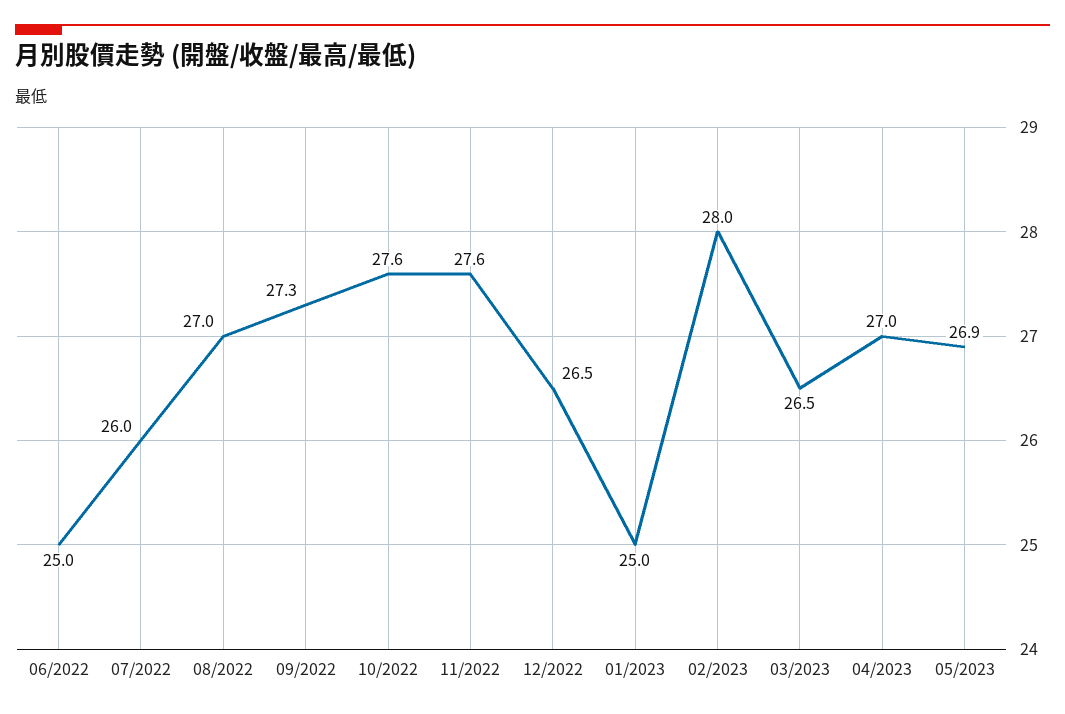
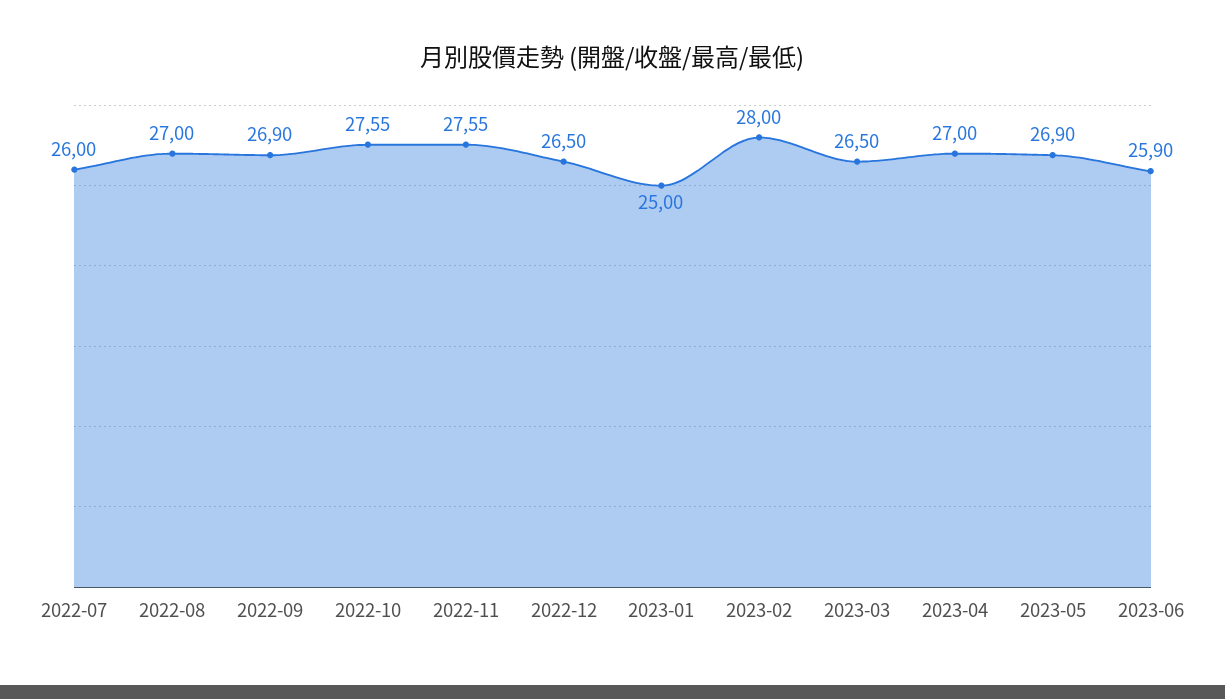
06/2022: 25 -> none
09/2022: 27.3 -> 26.9
2023-06: none -> 25.9

